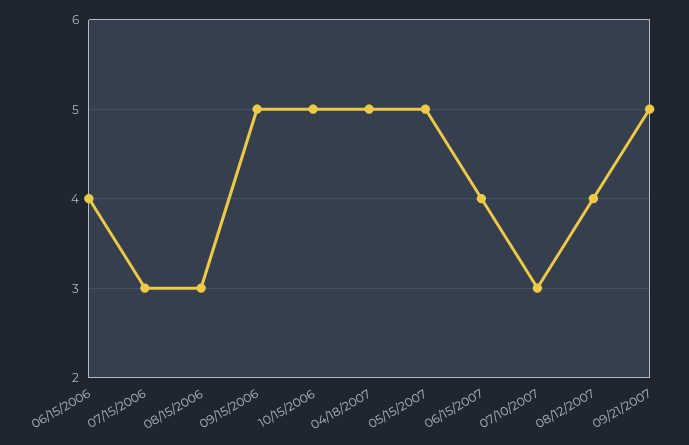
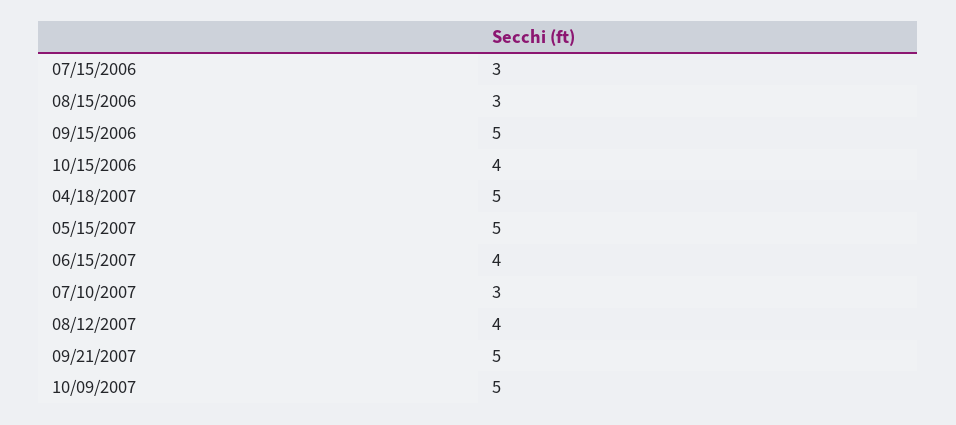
06/15/2006: 4 -> none
10/15/2006: 5 -> 4
10/09/2007: none -> 5

